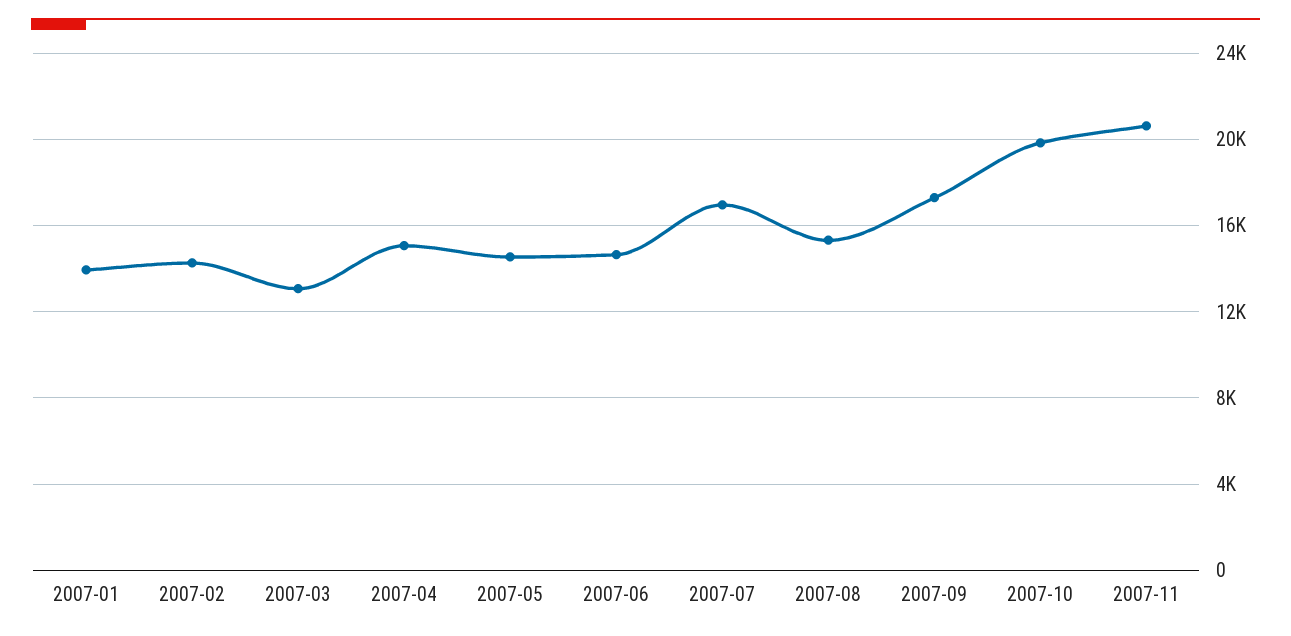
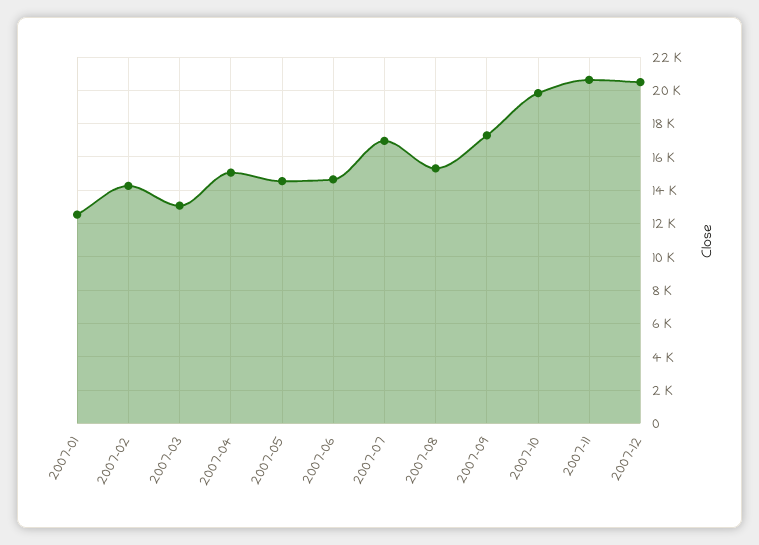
2007-01: 14000 -> 12500
2007-12: none -> 20500

